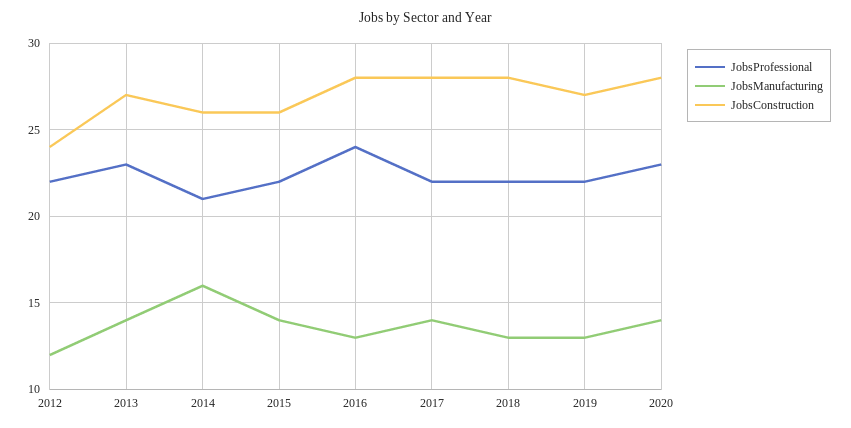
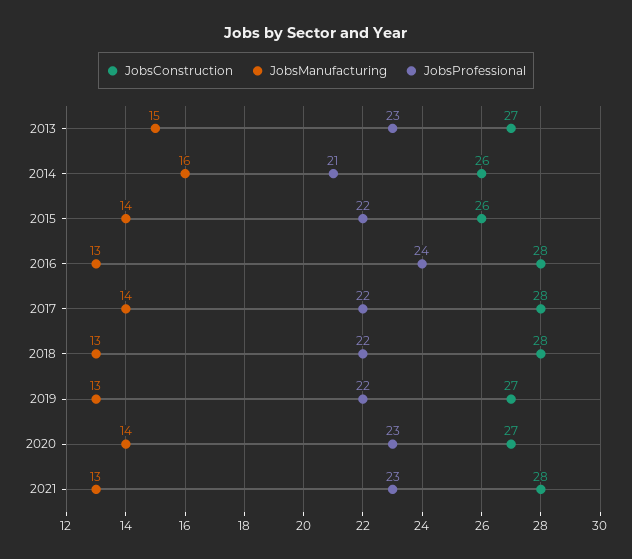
JobsProfessional, 2012: 22 -> none
JobsManufacturing, 2012: 12 -> none
JobsConstruction, 2012: 24 -> none
JobsManufacturing, 2013: 14 -> 15
JobsConstruction, 2020: 28 -> 27
JobsConstruction, 2021: none -> 28
JobsManufacturing, 2021: none -> 13
JobsProfessional, 2021: none -> 23

